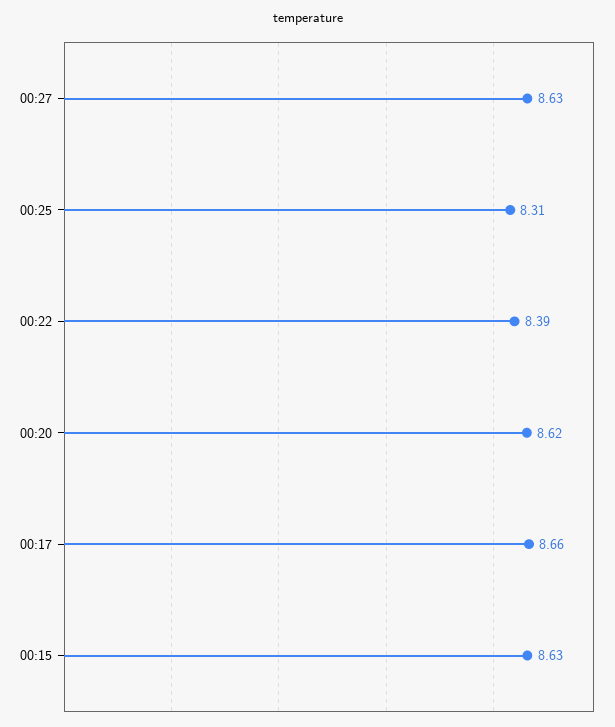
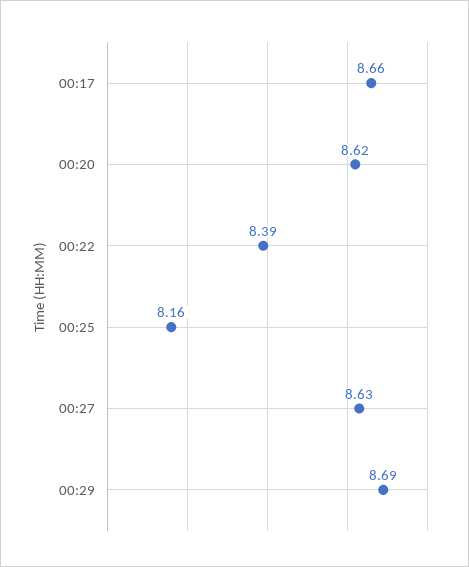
00:25: 8.31 -> 8.16
00:15: 8.63 -> none
00:29: none -> 8.69

